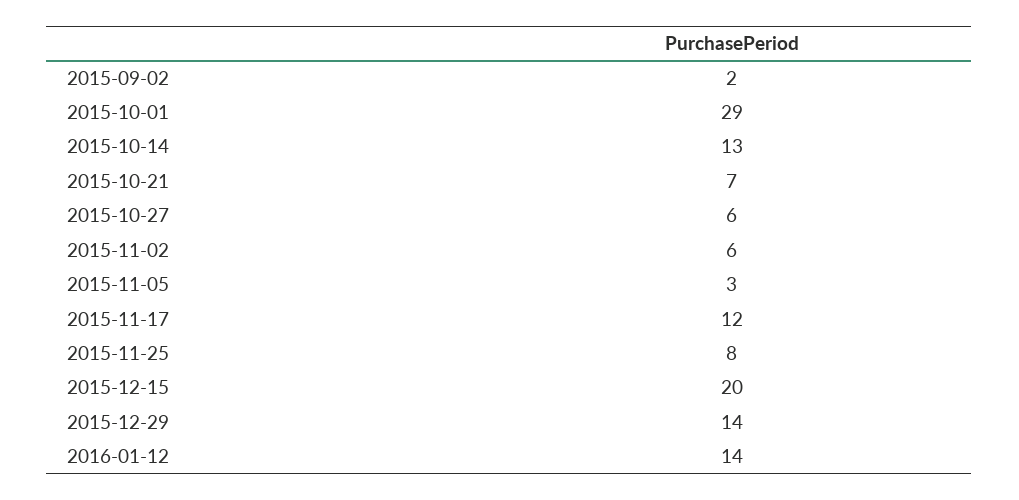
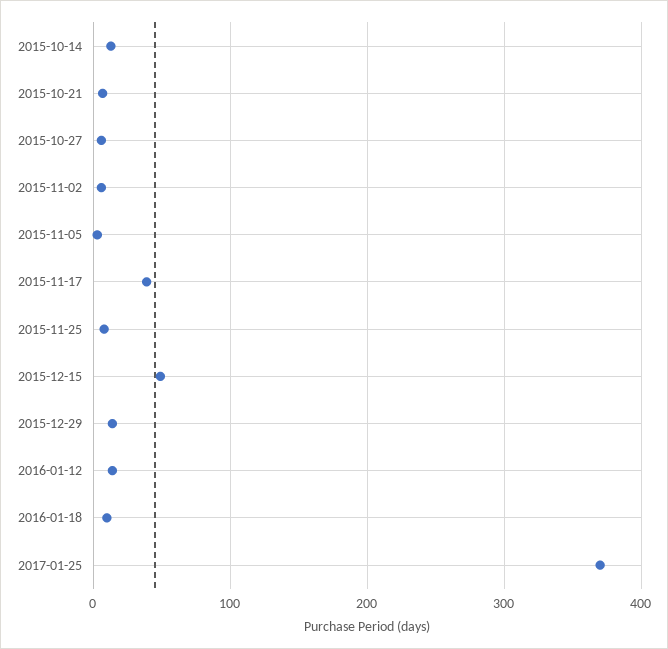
2015-09-02: 2 -> none
2015-10-01: 29 -> none
2015-11-17: 12 -> 40
2015-12-15: 20 -> 50
2016-01-18: none -> 10
2017-01-25: none -> 370

